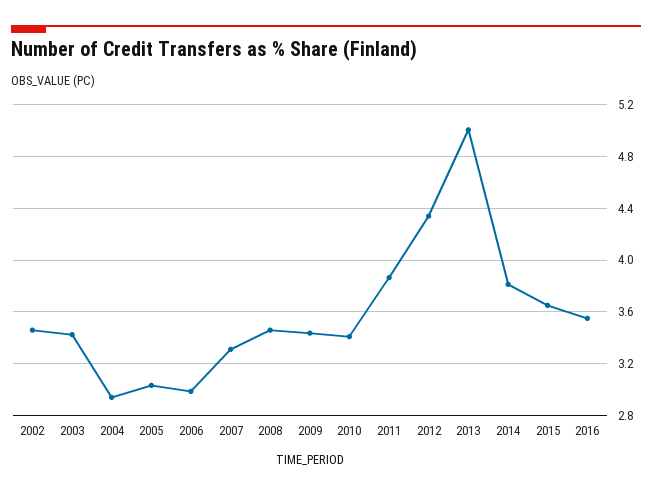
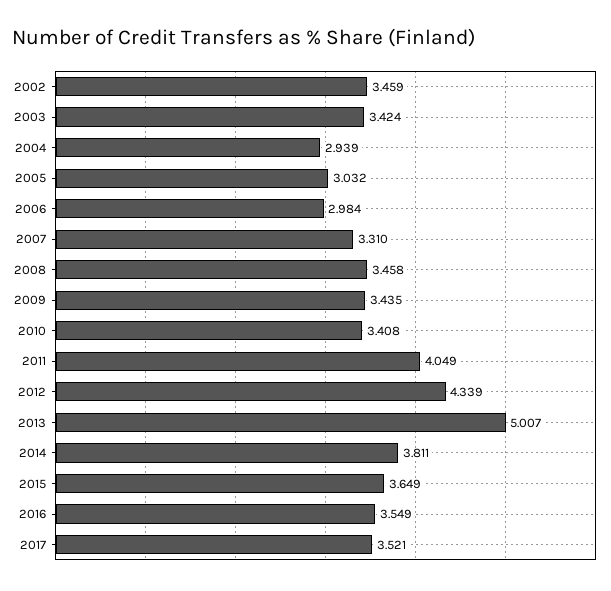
2011: 3.85 -> 4.049
2017: none -> 3.521

